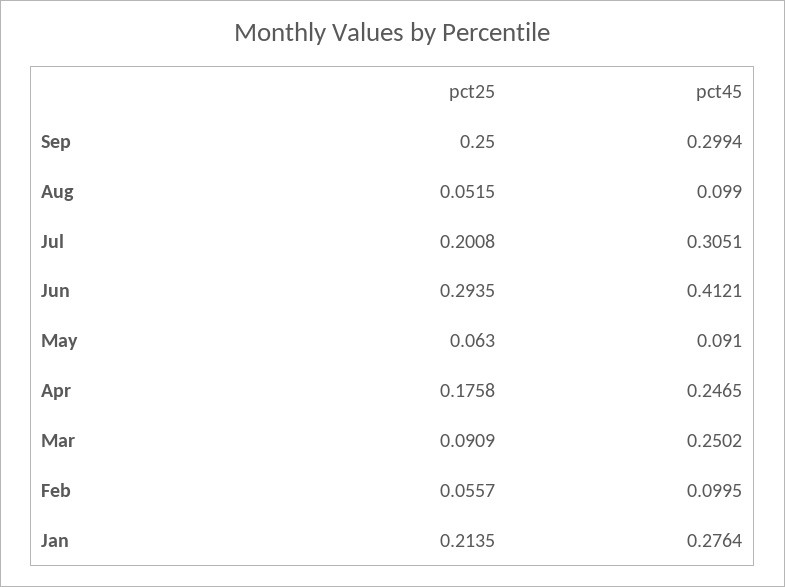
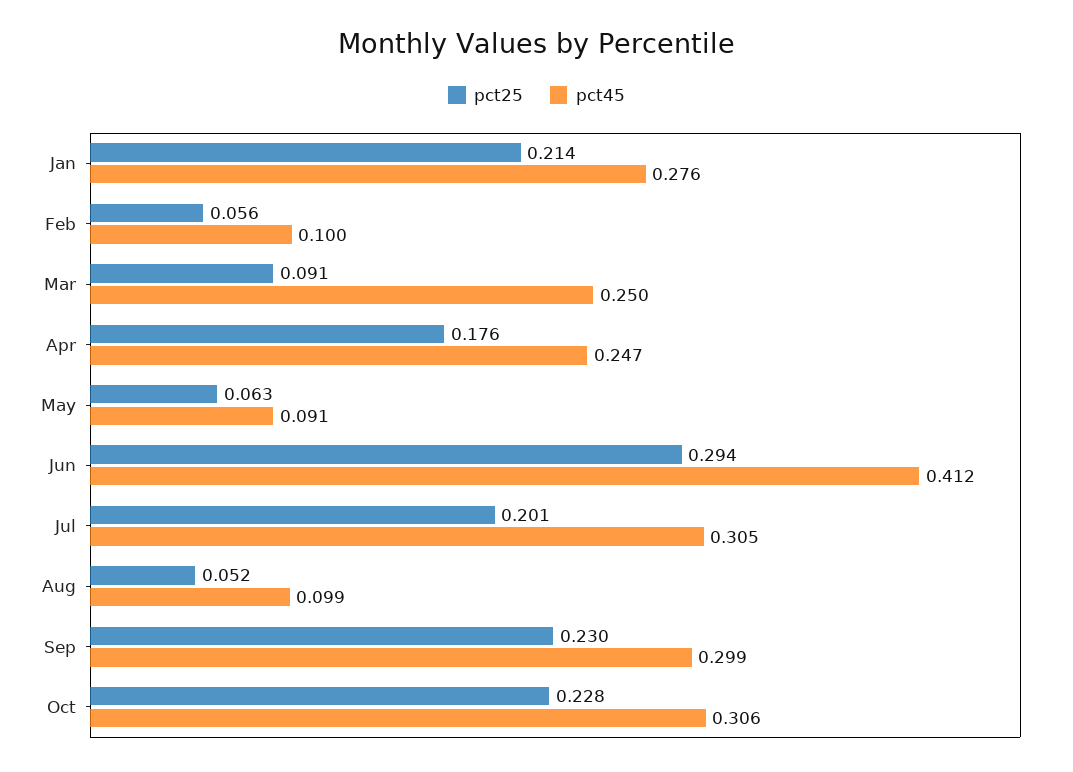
pct25, Sep: 0.25 -> 0.23
pct25, Oct: none -> 0.228
pct45, Oct: none -> 0.306

